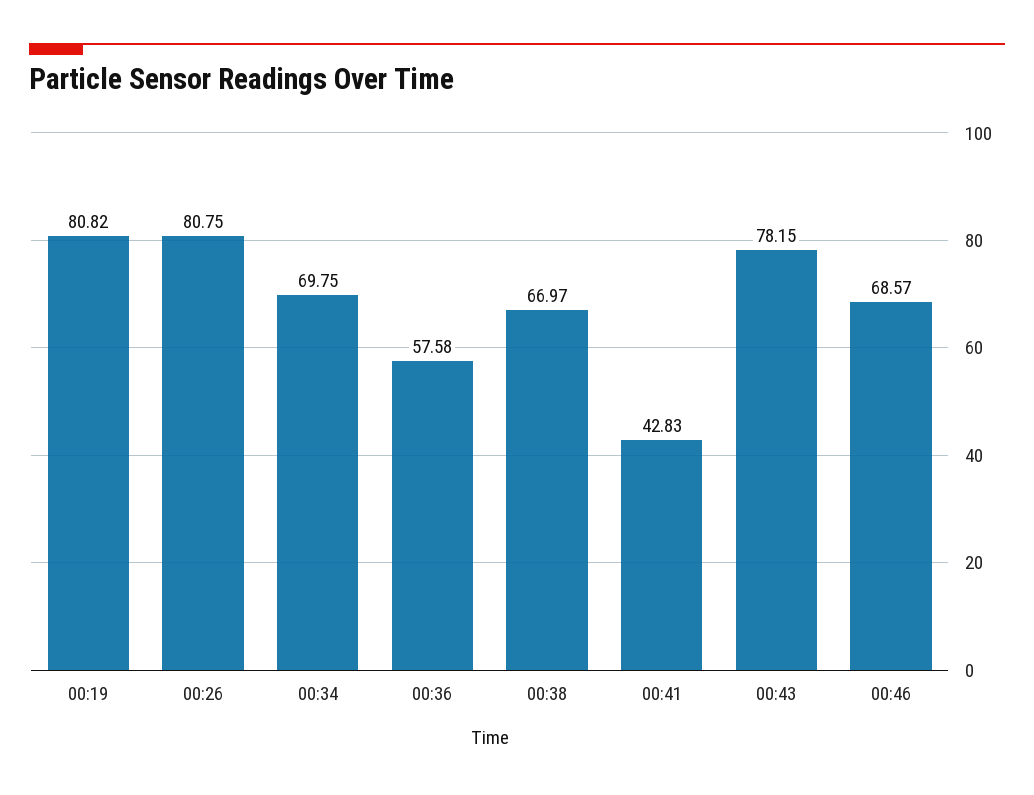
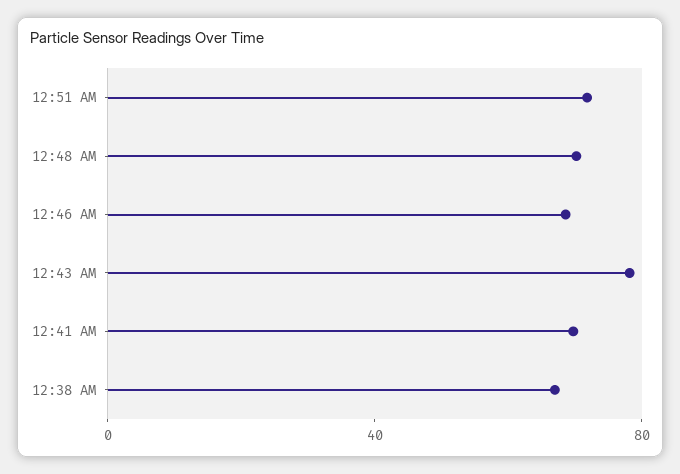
00:19: 80.82 -> none
00:26: 80.75 -> none
00:34: 69.75 -> none
00:36: 57.58 -> none
00:41: 42.83 -> 70
12:51 AM: none -> 70
12:48 AM: none -> 70

